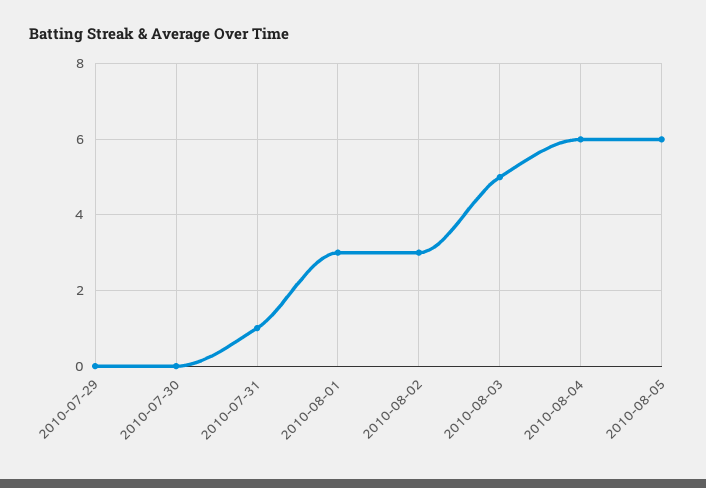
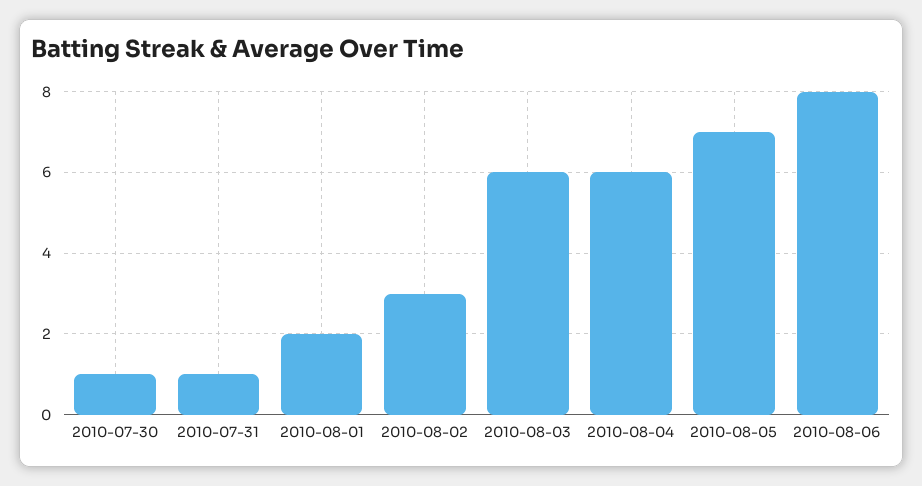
2010-07-29: 0 -> none
2010-07-30: 0 -> 1
2010-08-01: 3 -> 2
2010-08-03: 5 -> 6
2010-08-05: 6 -> 7
2010-08-06: none -> 8

